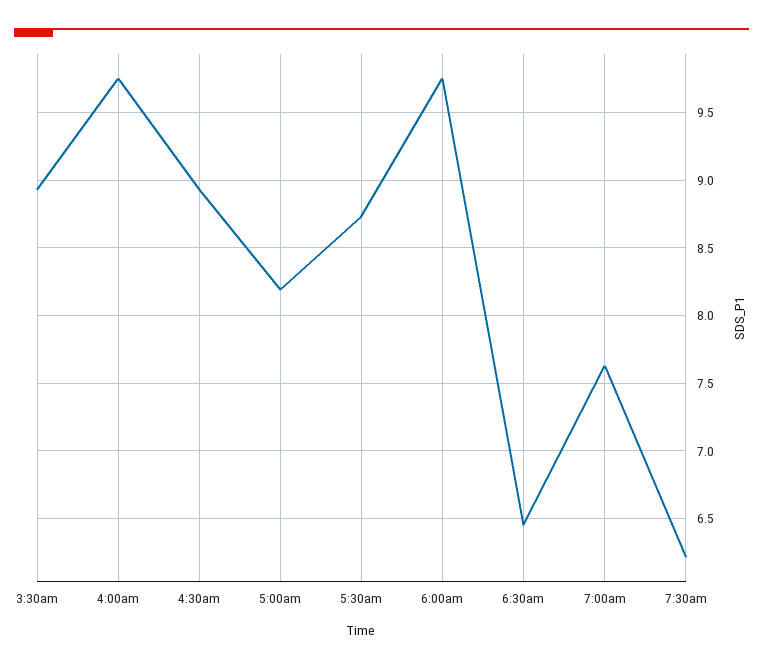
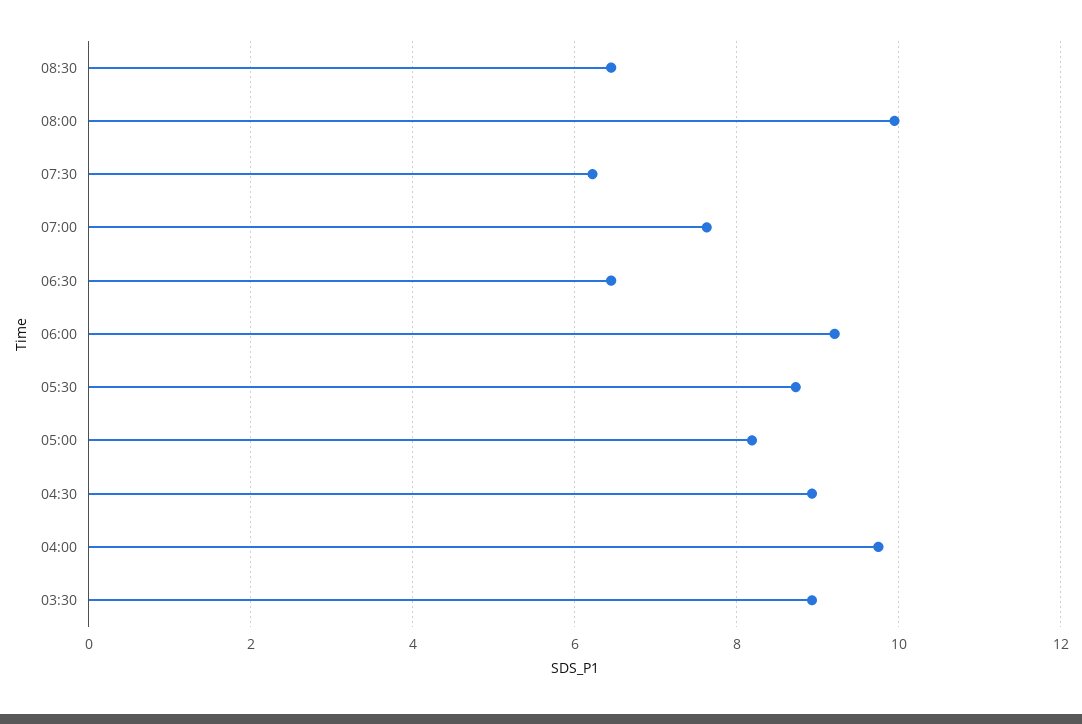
6:00am: 9.75 -> 9.2
08:30: none -> 6.4
08:00: none -> 10

